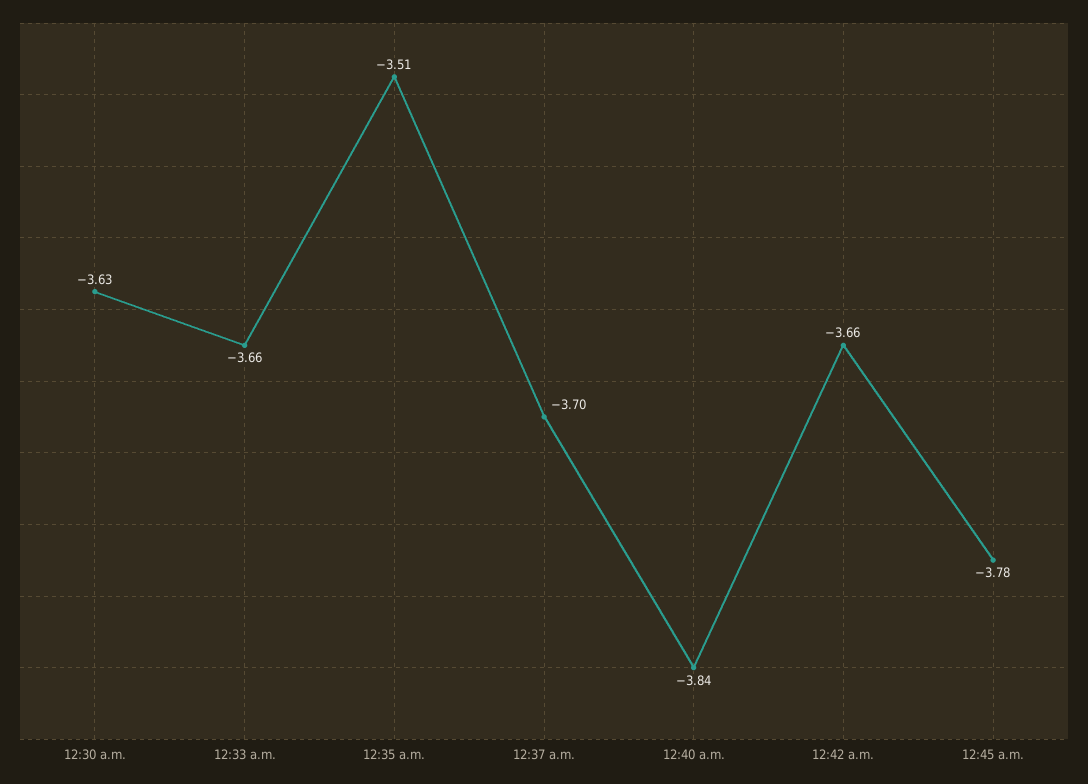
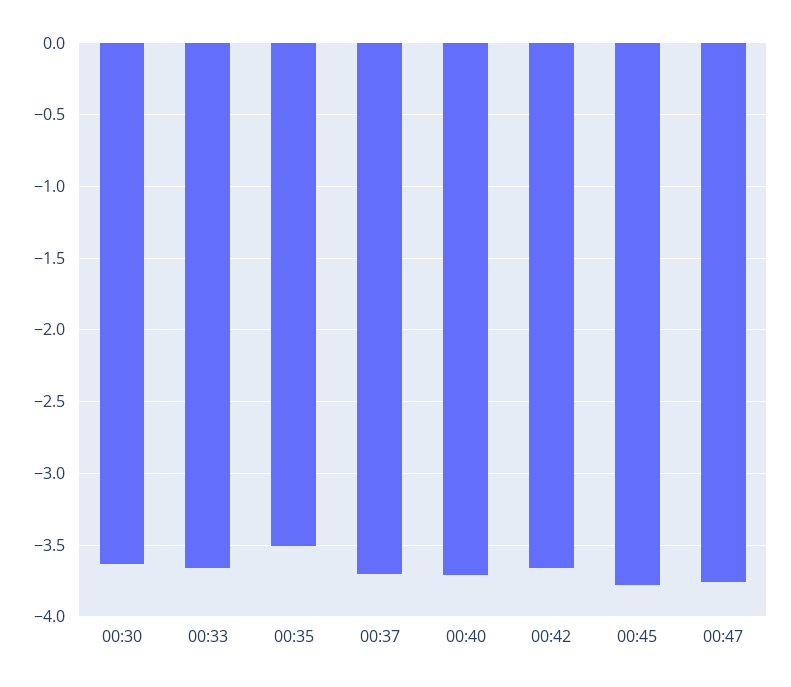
12:40 a.m.: -3.84 -> -3.7
00:47: none -> -3.75

